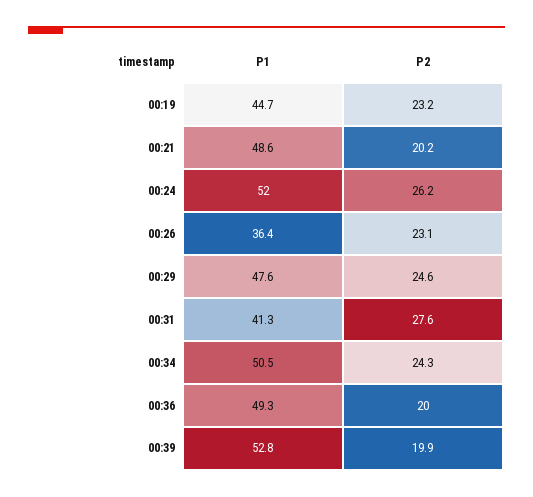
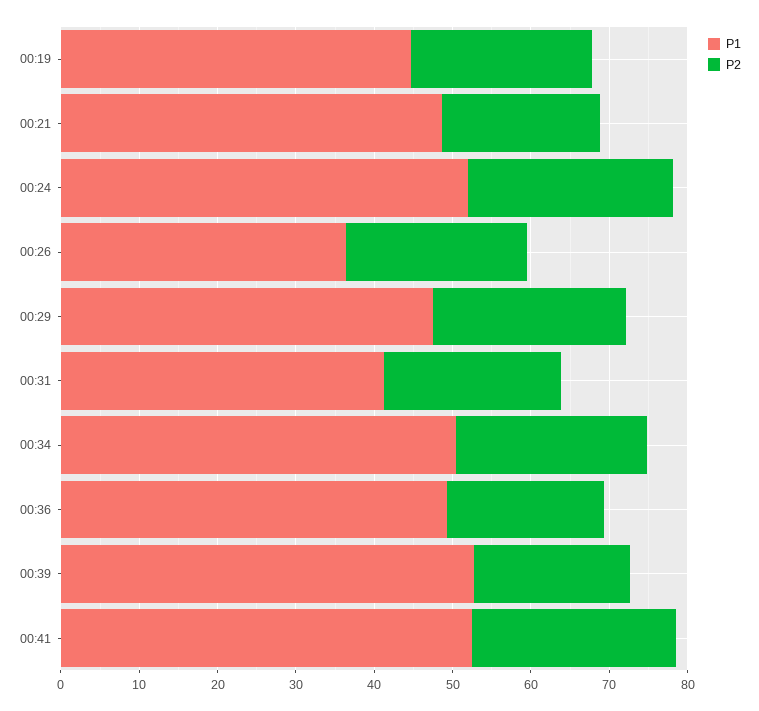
P2, 00:31: 27.6 -> 22
P1, 00:41: none -> 52
P2, 00:41: none -> 26

